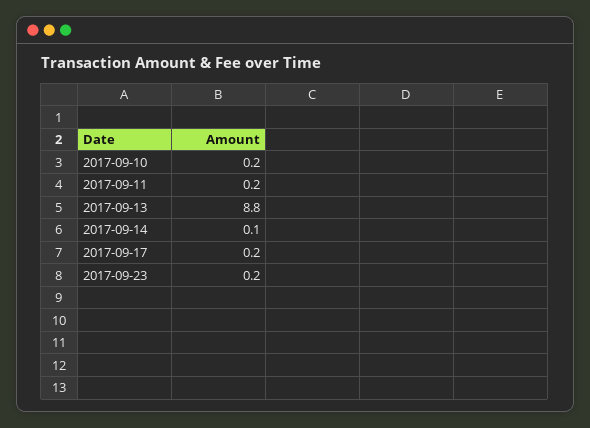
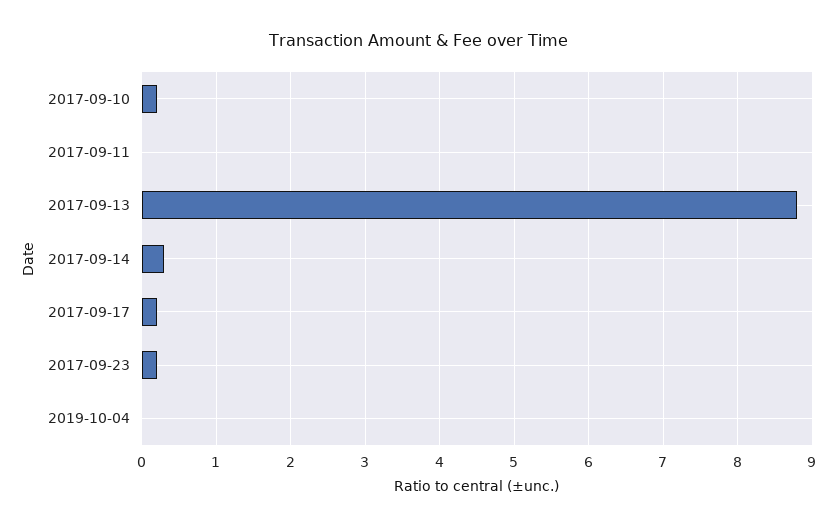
2017-09-11: 0.2 -> 0
2017-09-14: 0.1 -> 0.3
2019-10-04: none -> 0

